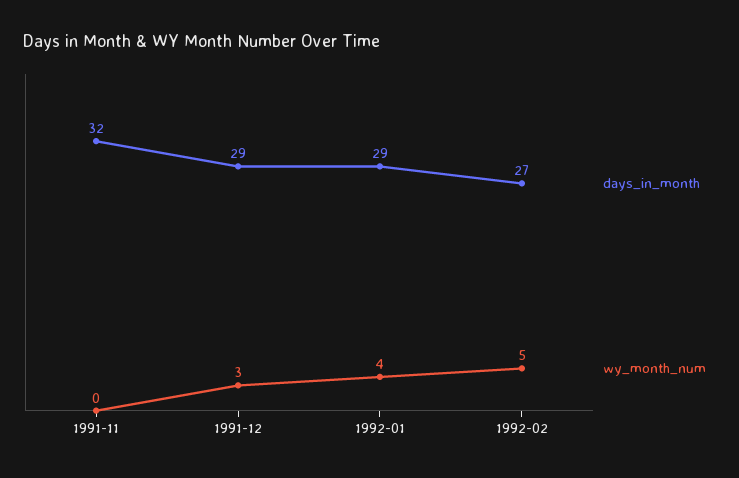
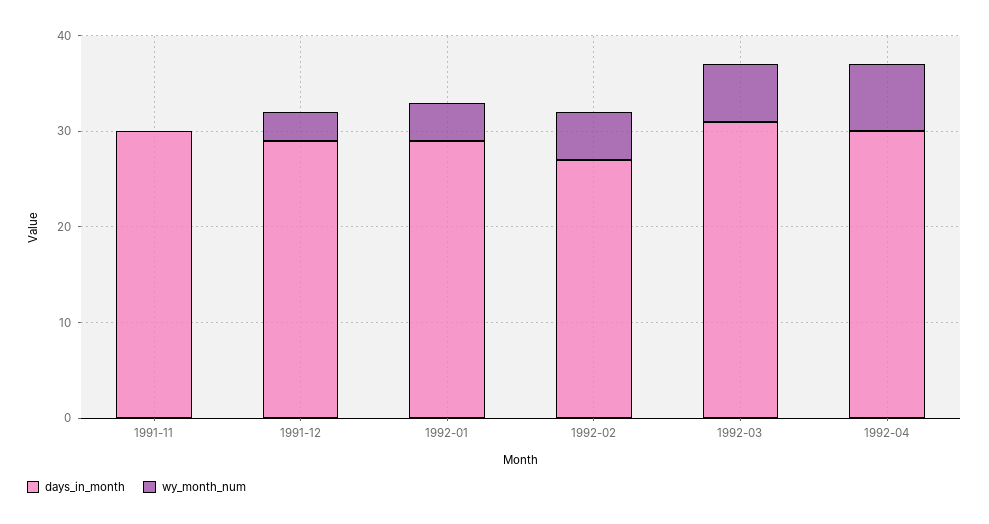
days_in_month, 1991-11: 32 -> 30
days_in_month, 1992-03: none -> 31
wy_month_num, 1992-03: none -> 6
days_in_month, 1992-04: none -> 30
wy_month_num, 1992-04: none -> 7

